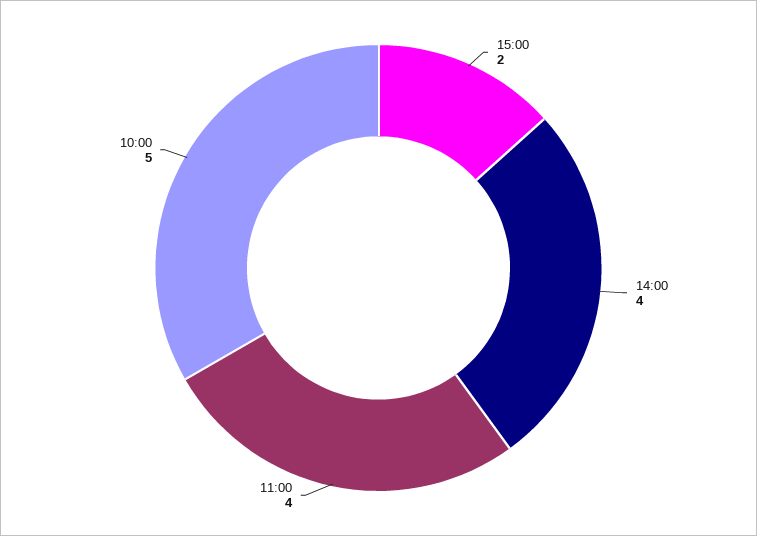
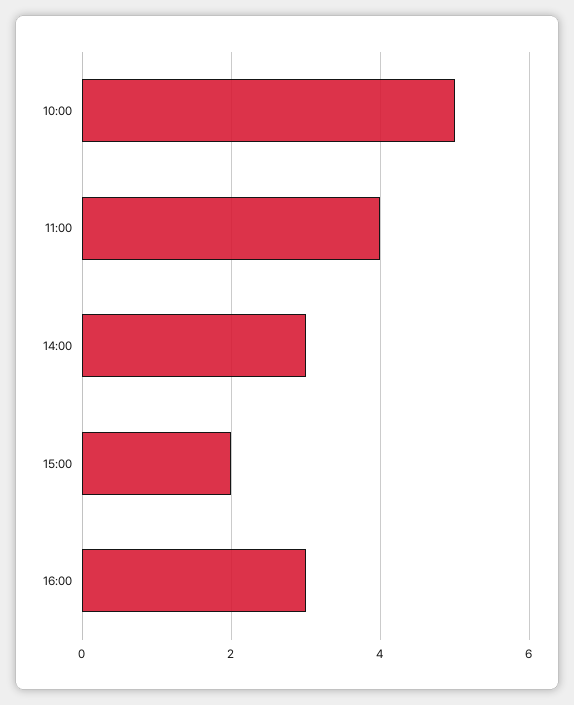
14:00: 4 -> 3
16:00: none -> 3

